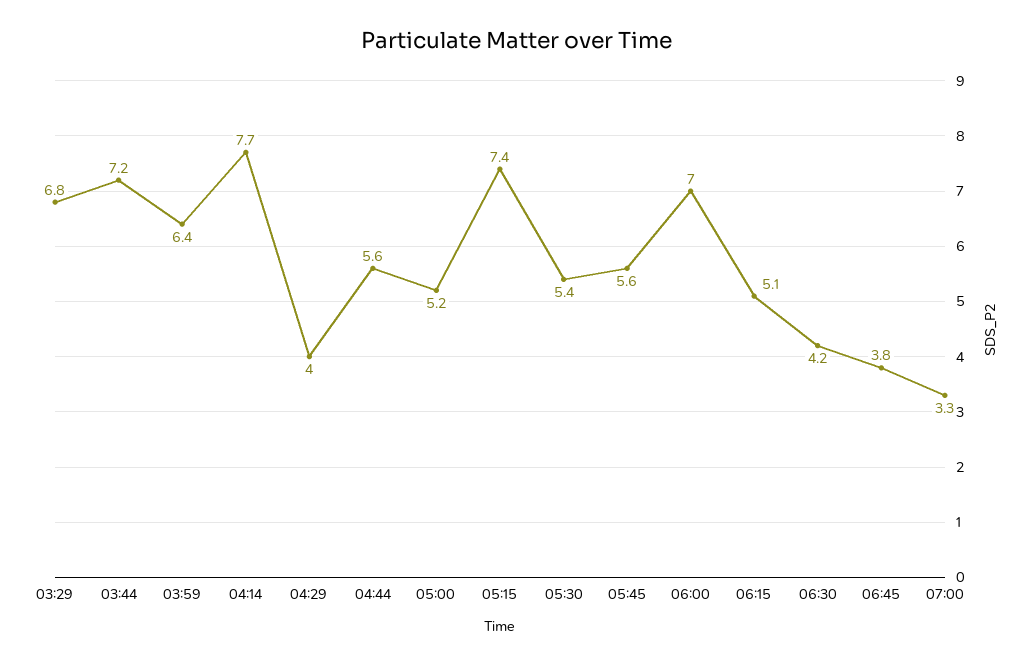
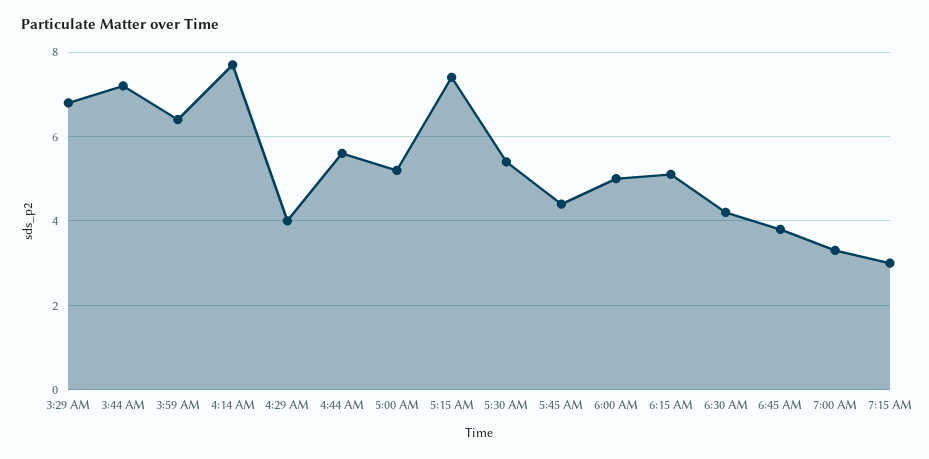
05:45: 5.6 -> 4.5
06:00: 7 -> 5
7:15 AM: none -> 3

